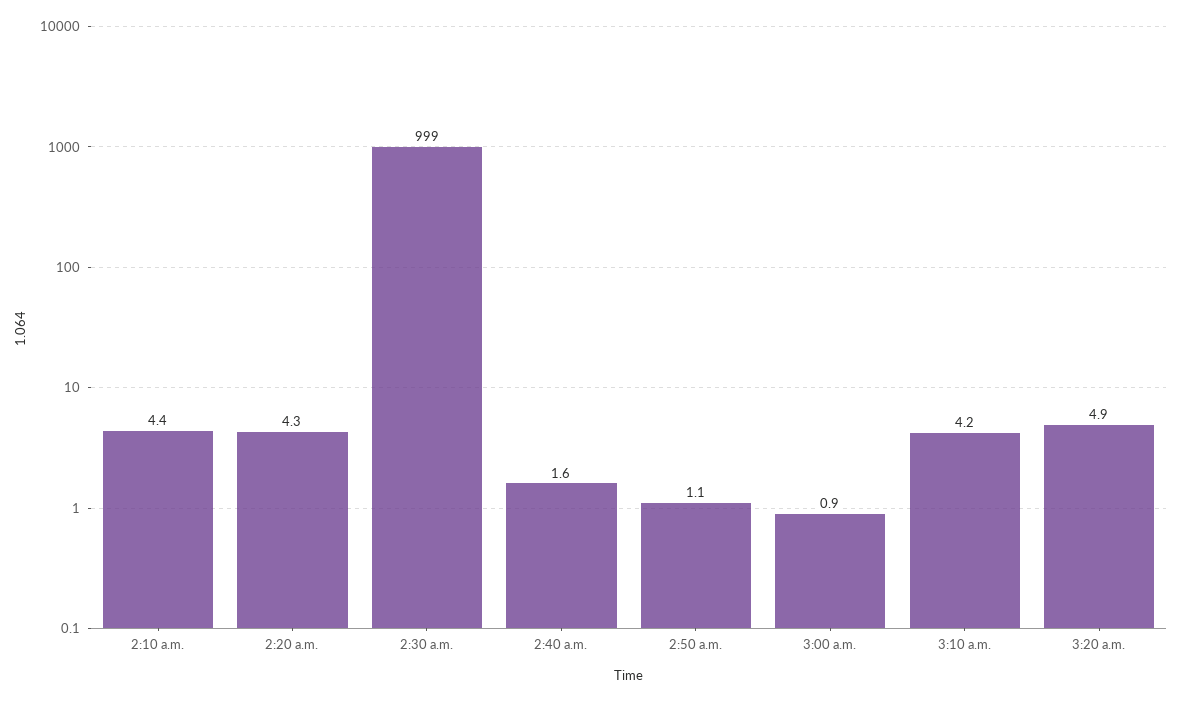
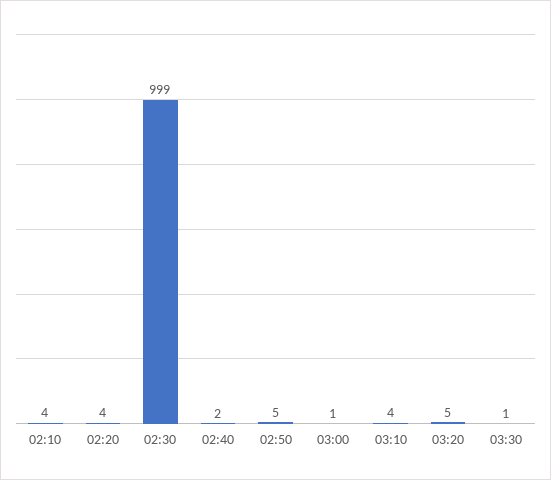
2:50 a.m.: 1.1 -> 5
03:30: none -> 1

